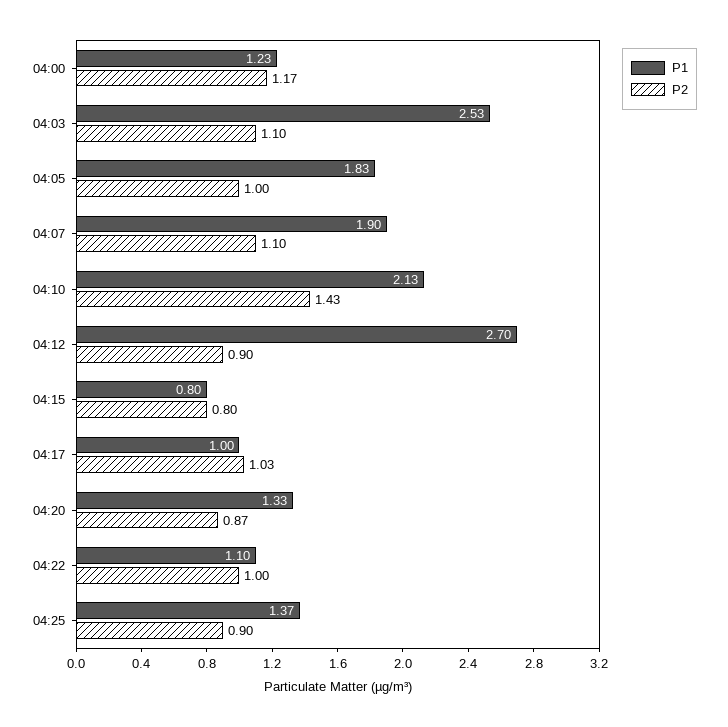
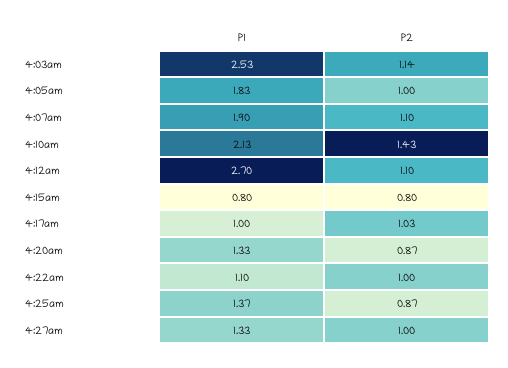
P1, 04:00: 1.23 -> none
P2, 04:00: 1.17 -> none
P2, 04:03: 1.1 -> 1.14
P2, 04:12: 0.9 -> 1.1
P2, 04:25: 0.9 -> 0.87
P1, 4:27am: none -> 1.33
P2, 4:27am: none -> 1

